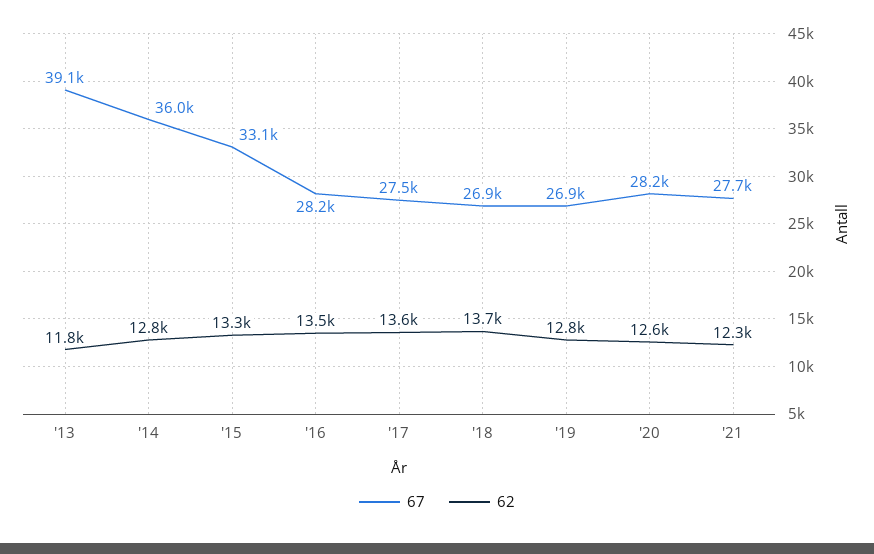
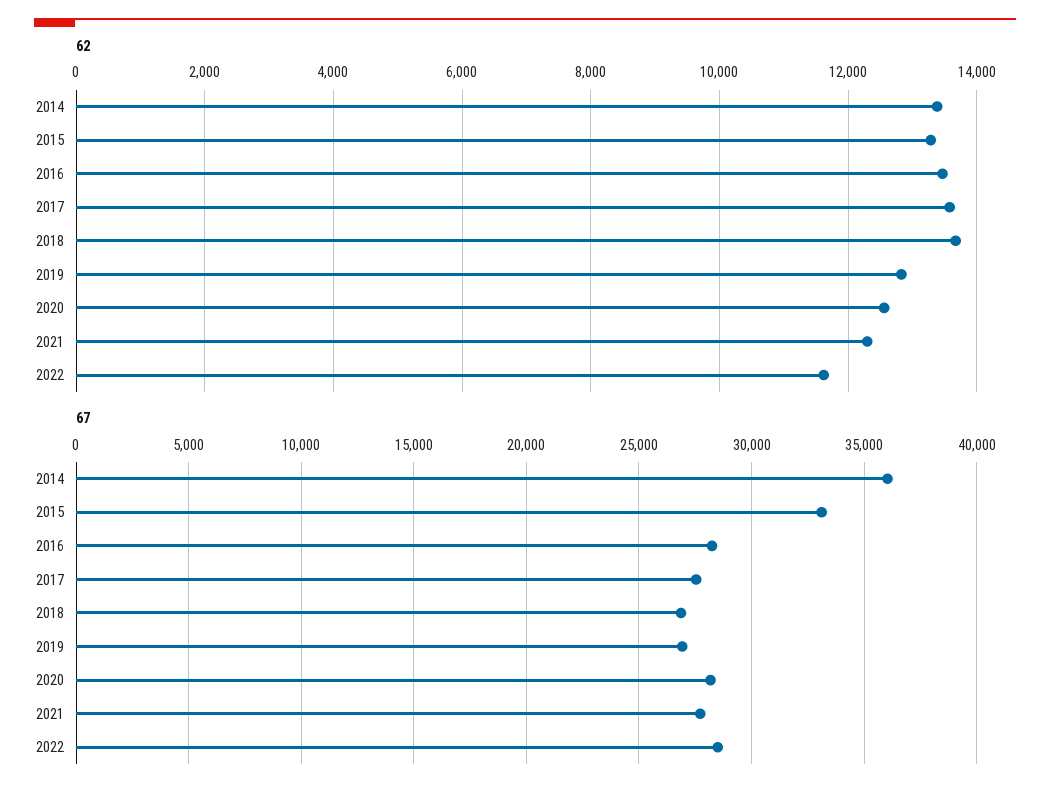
67, '13: 39100 -> none
62, '13: 11800 -> none
62, '14: 12800 -> 13400
62, 2022: none -> 11600
67, 2022: none -> 28500

